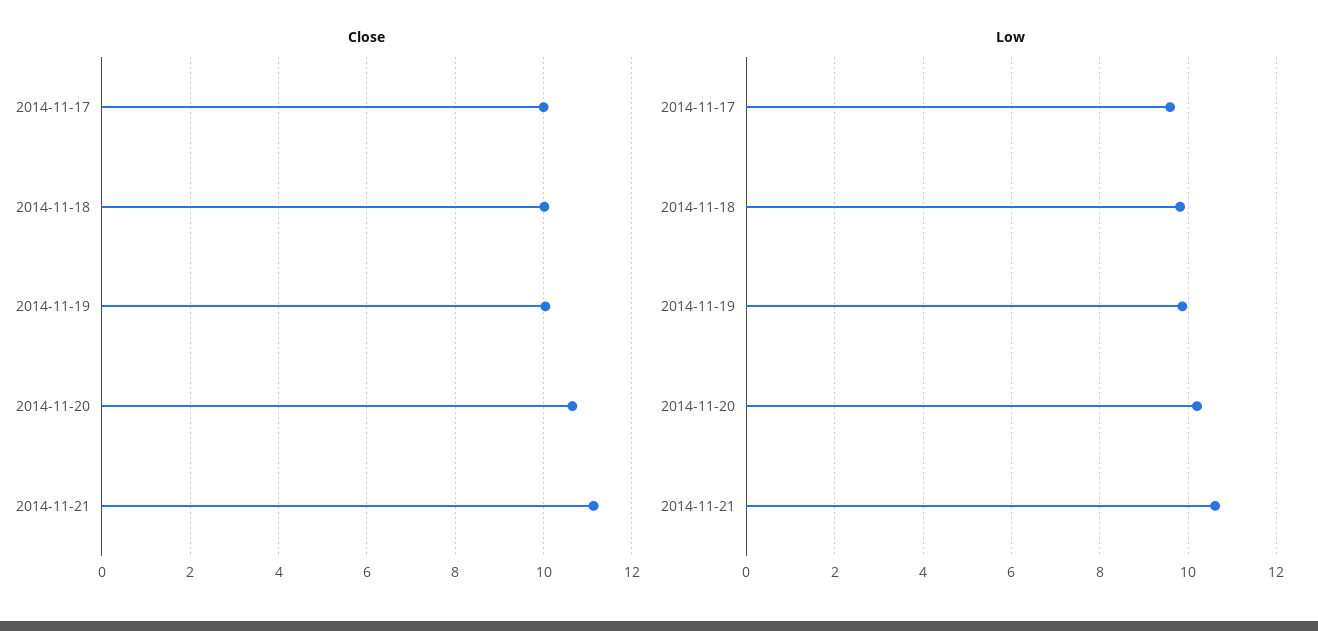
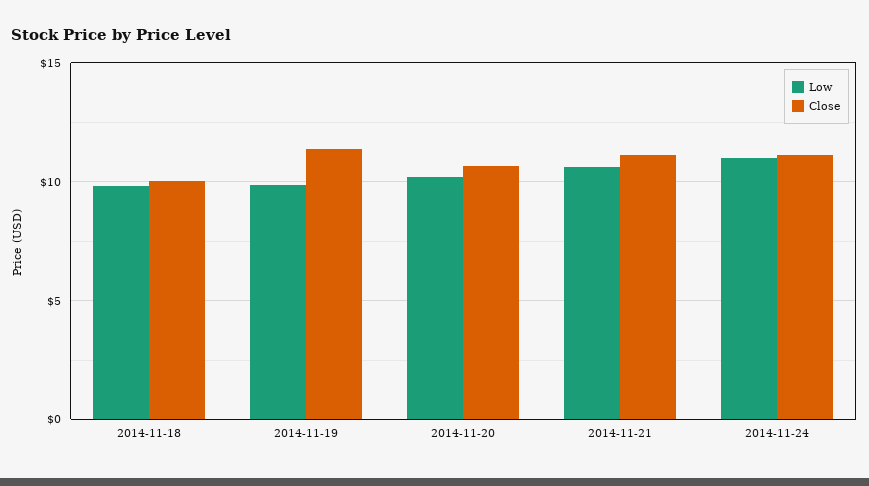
Close, 2014-11-17: 10 -> none
Close, 2014-11-19: 10 -> 11.5
Low, 2014-11-17: 9.6 -> none
Low, 2014-11-24: none -> 11
Close, 2014-11-24: none -> 11

